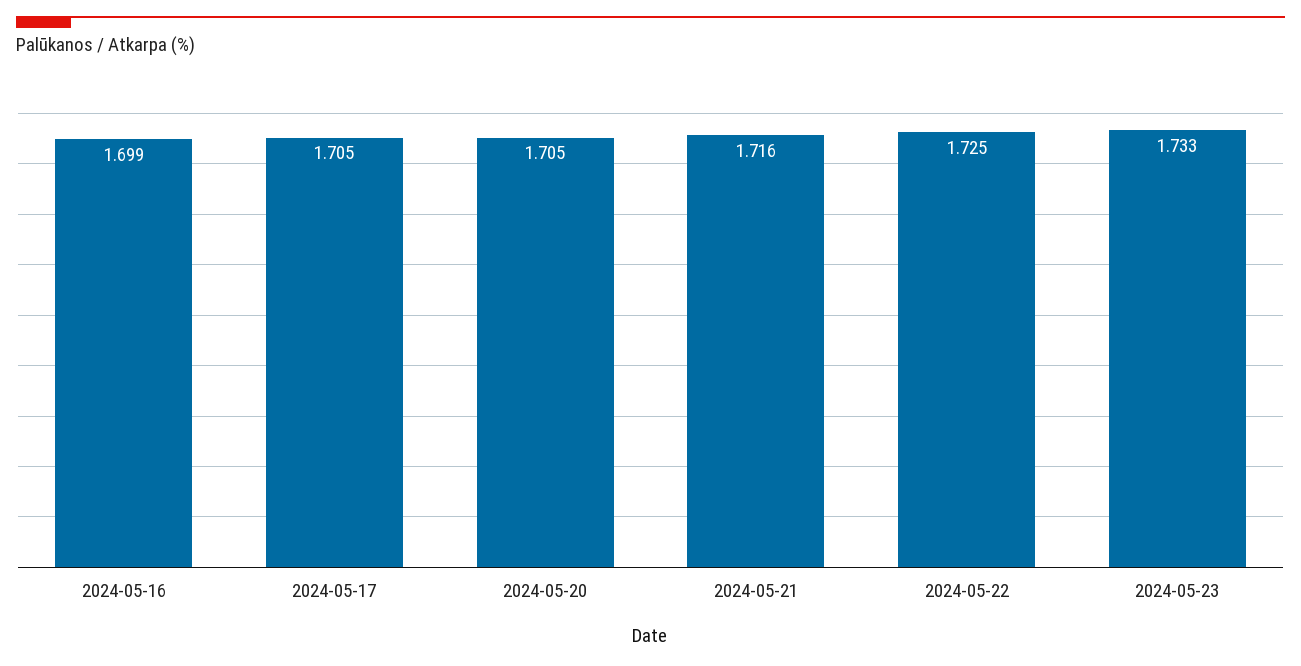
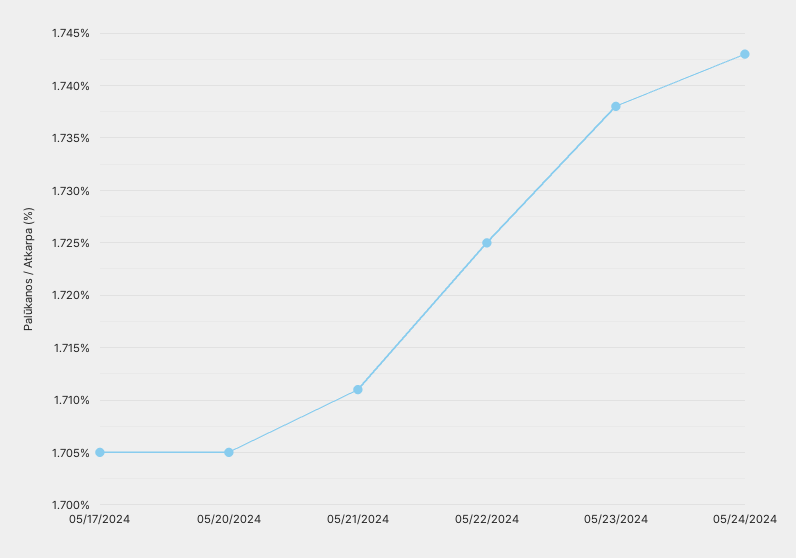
2024-05-16: 1.699 -> none
2024-05-21: 1.716 -> 1.711
2024-05-23: 1.733 -> 1.738
05/24/2024: none -> 1.743

